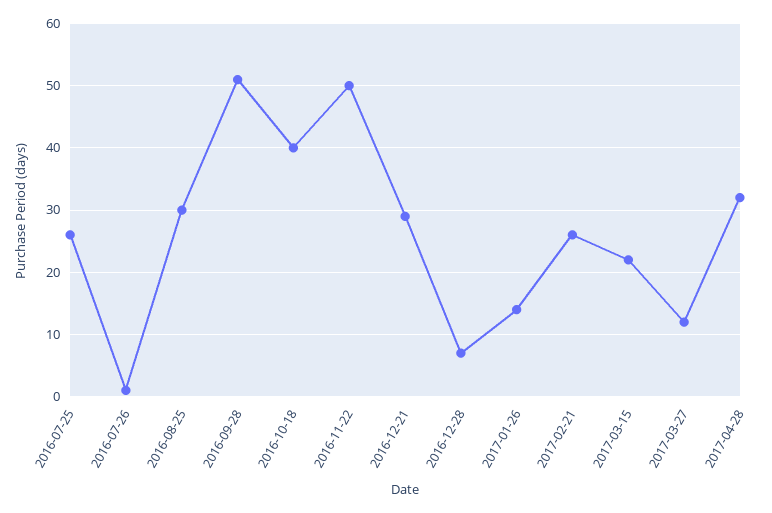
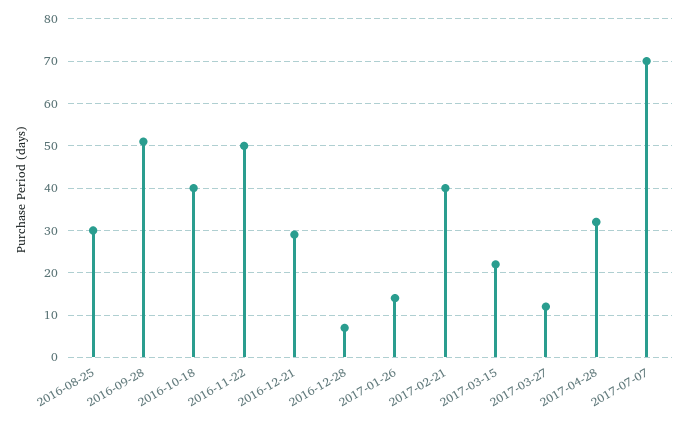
2016-07-25: 26 -> none
2016-07-26: 1 -> none
2017-02-21: 26 -> 40
2017-07-07: none -> 70

